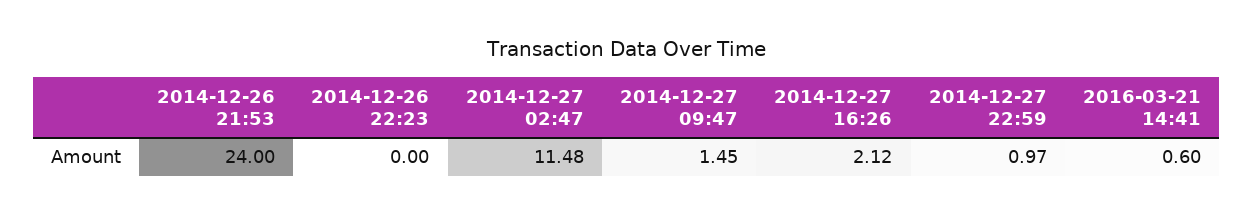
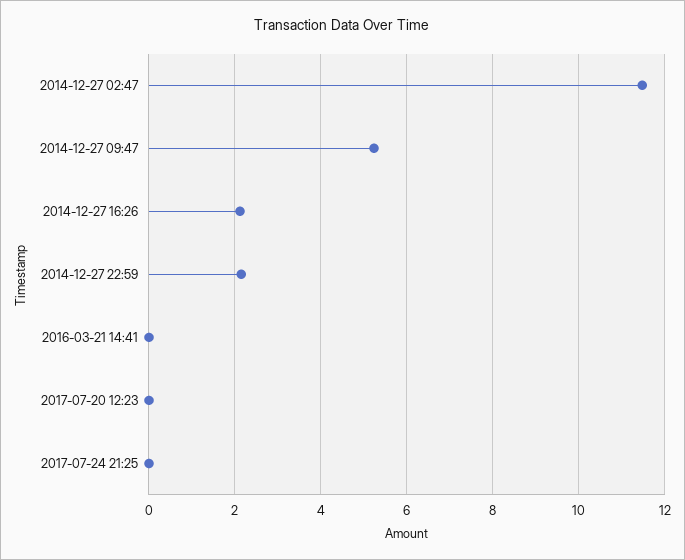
2014-12-26 21:53: 24 -> none
2014-12-26 22:23: 0 -> none
2014-12-27 09:47: 1.45 -> 5.2
2014-12-27 22:59: 0.97 -> 2.2
2016-03-21 14:41: 0.6 -> 0
2017-07-20 12:23: none -> 0
2017-07-24 21:25: none -> 0

